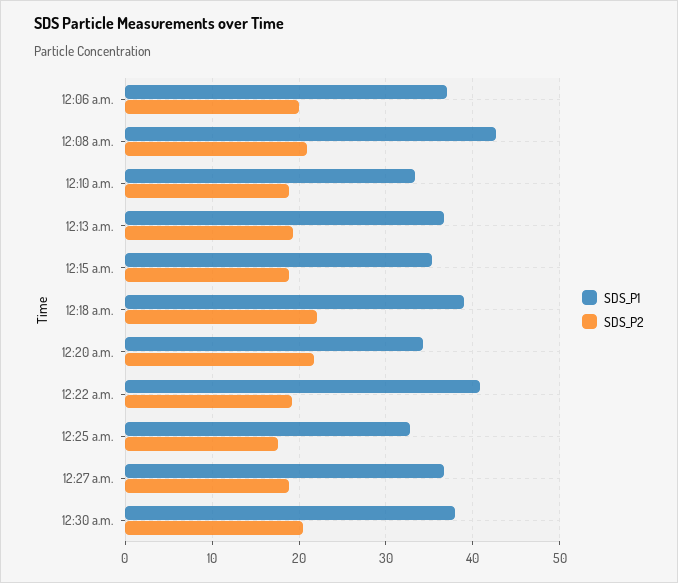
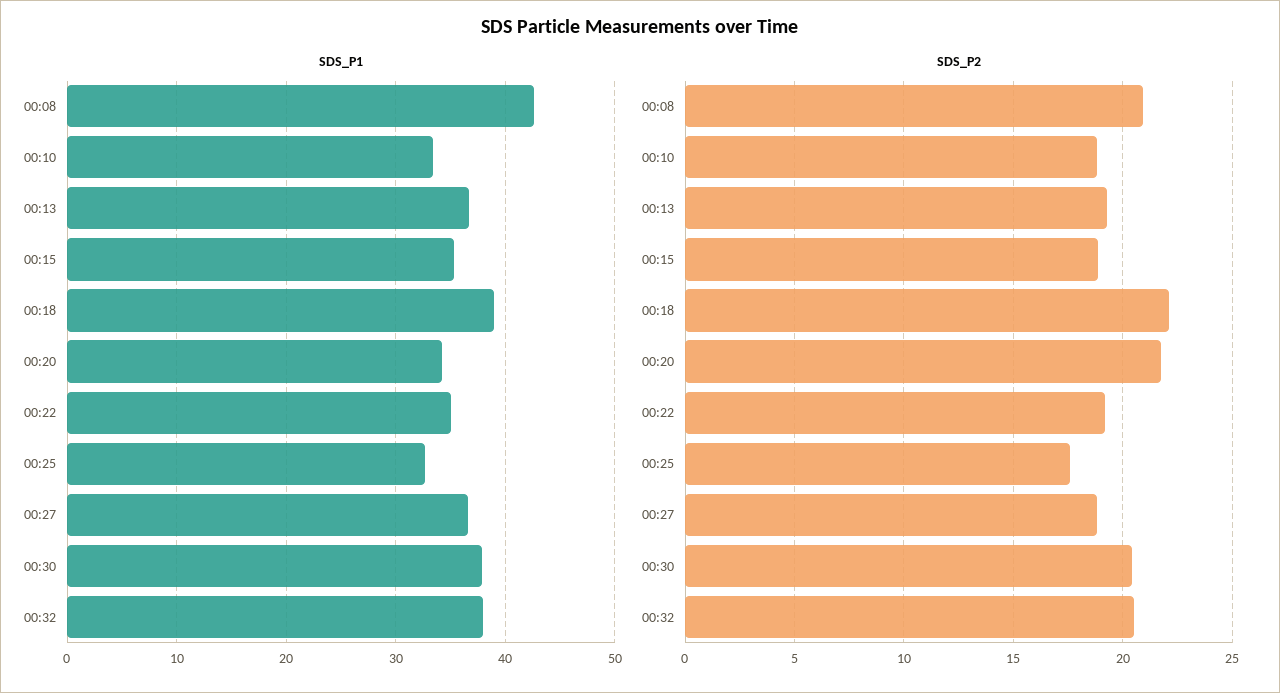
SDS_P1, 12:06 a.m.: 37 -> none
SDS_P2, 12:06 a.m.: 20 -> none
SDS_P1, 12:22 a.m.: 41 -> 35
SDS_P1, 00:32: none -> 38
SDS_P2, 00:32: none -> 20.5

